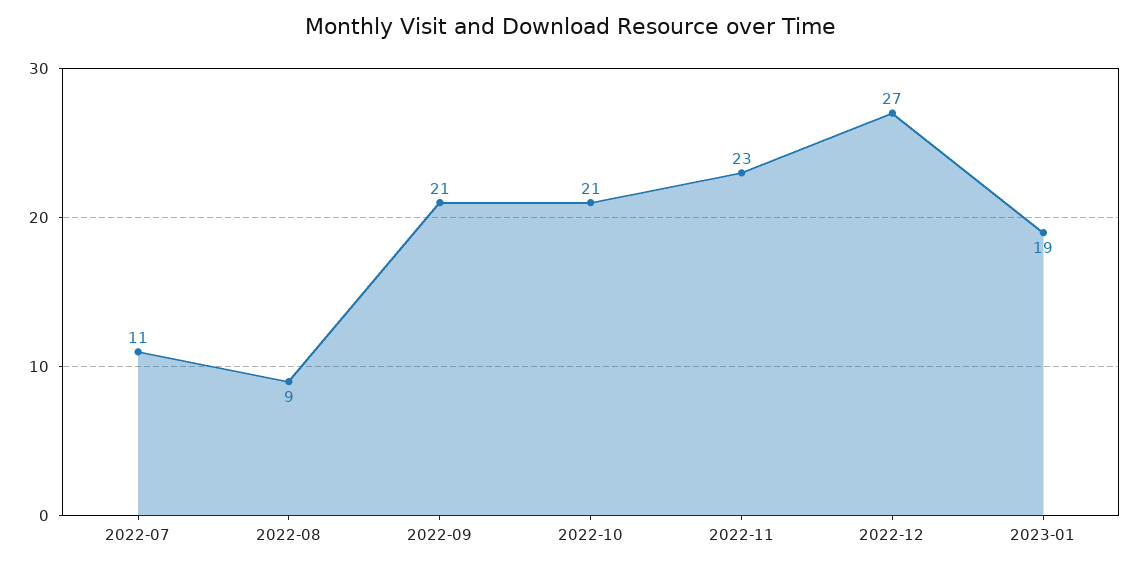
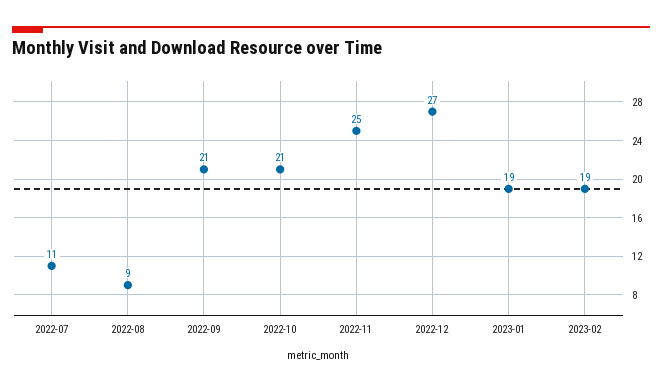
2022-11: 23 -> 25
2023-02: none -> 19

